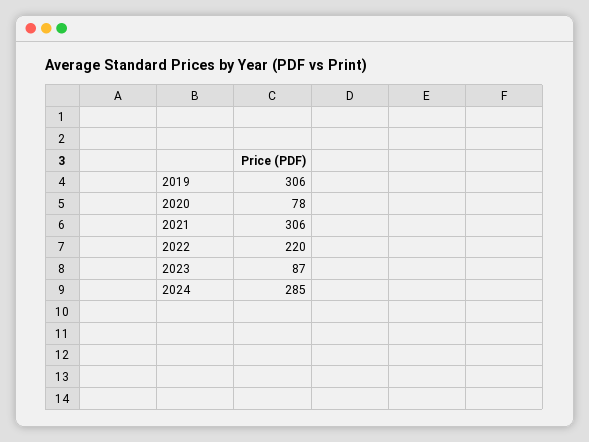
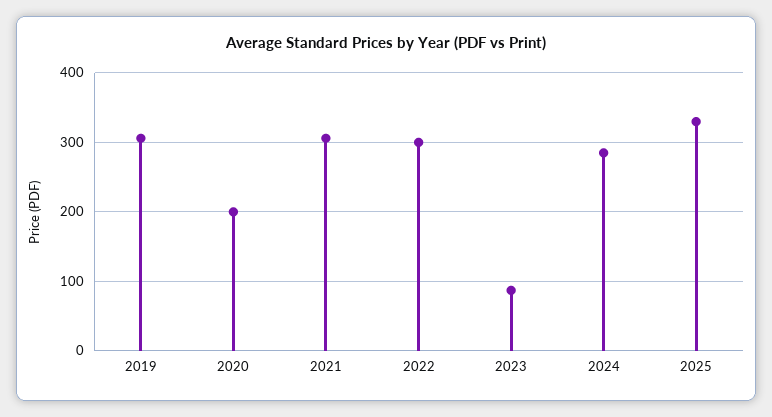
2020: 78 -> 200
2022: 220 -> 300
2025: none -> 330

